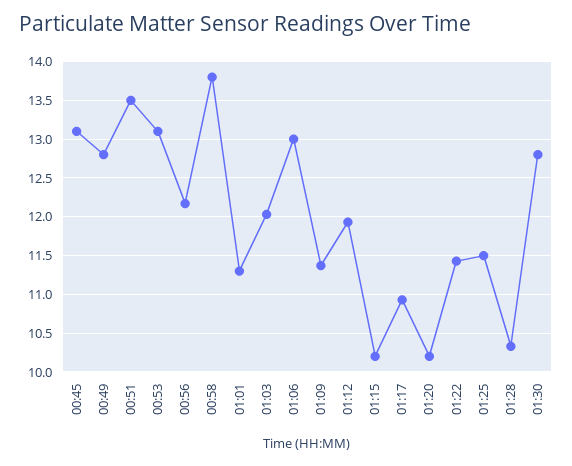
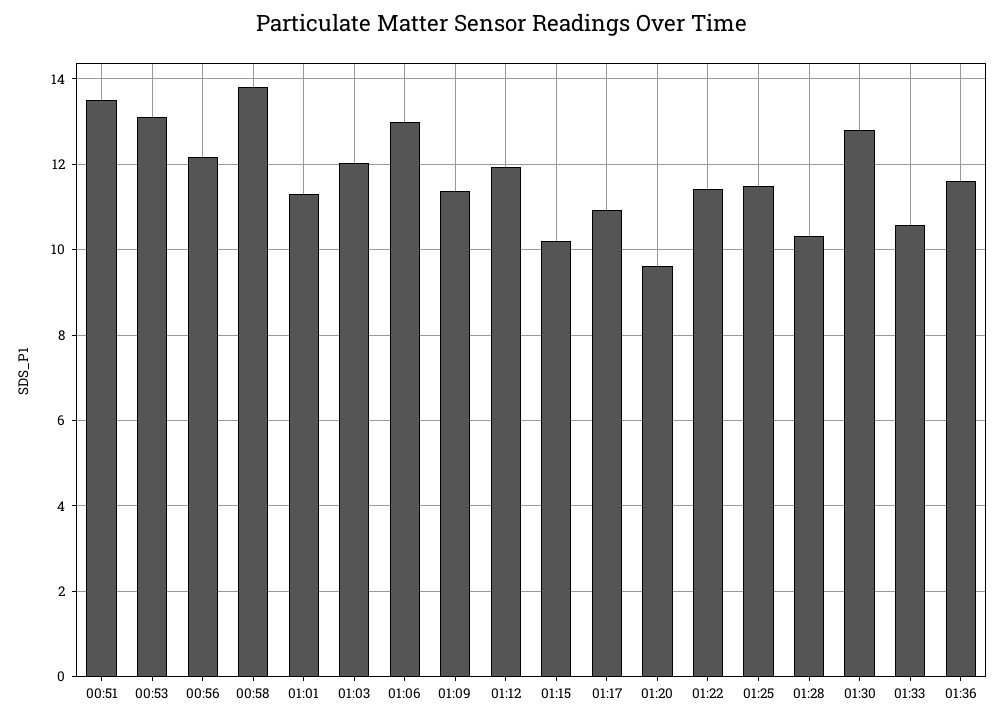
00:45: 13.1 -> none
00:49: 12.8 -> none
01:20: 10.2 -> 9.6
01:33: none -> 10.6
01:36: none -> 11.6

